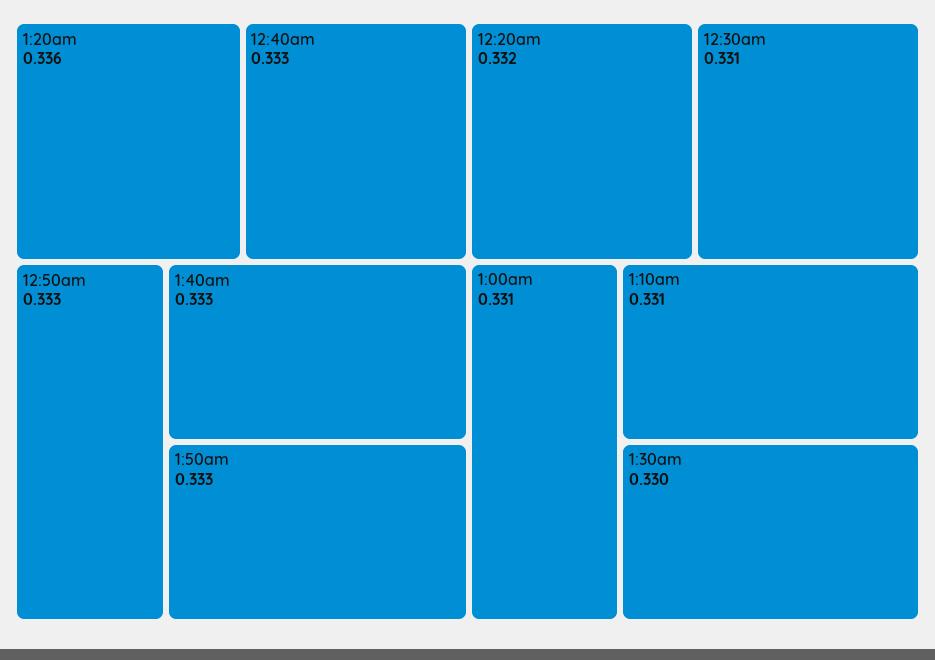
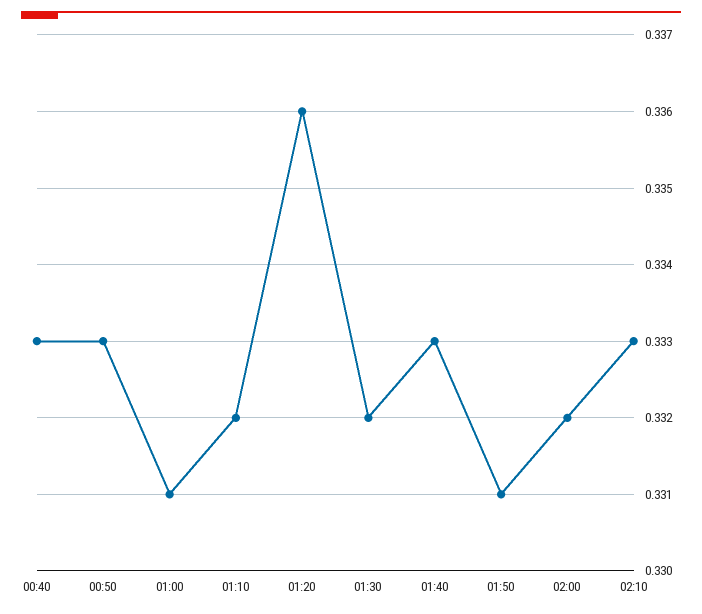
1:50am: 0.333 -> 0.331
12:20am: 0.332 -> none
12:30am: 0.331 -> none
1:10am: 0.331 -> 0.332
1:30am: 0.33 -> 0.332
02:00: none -> 0.332
02:10: none -> 0.333

